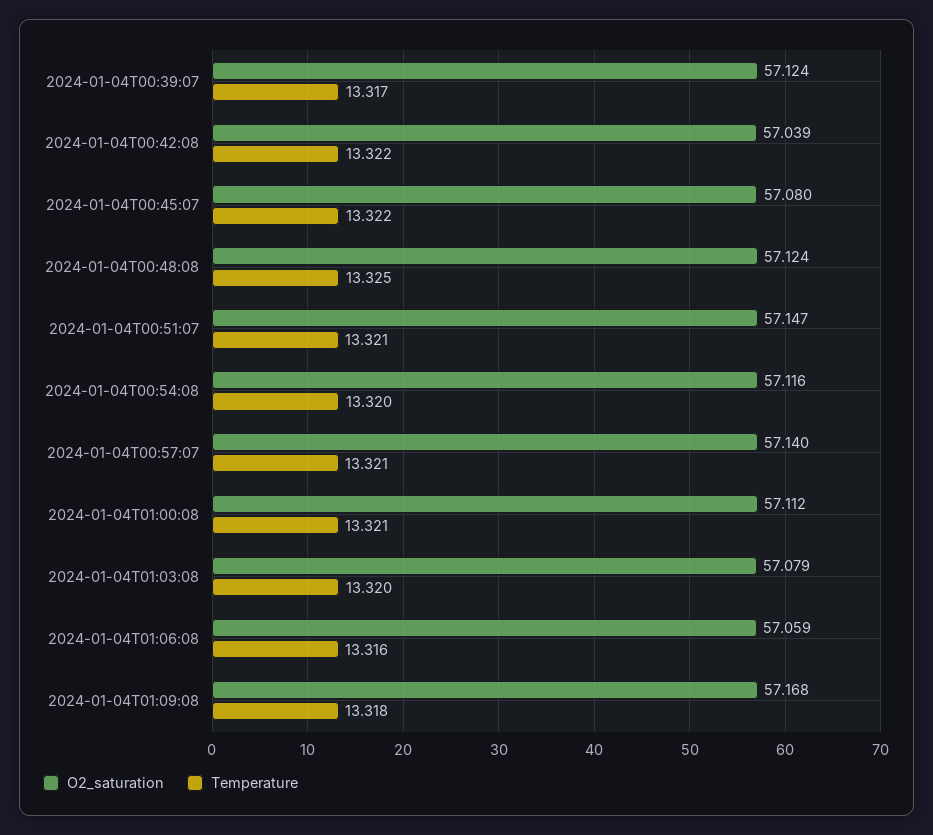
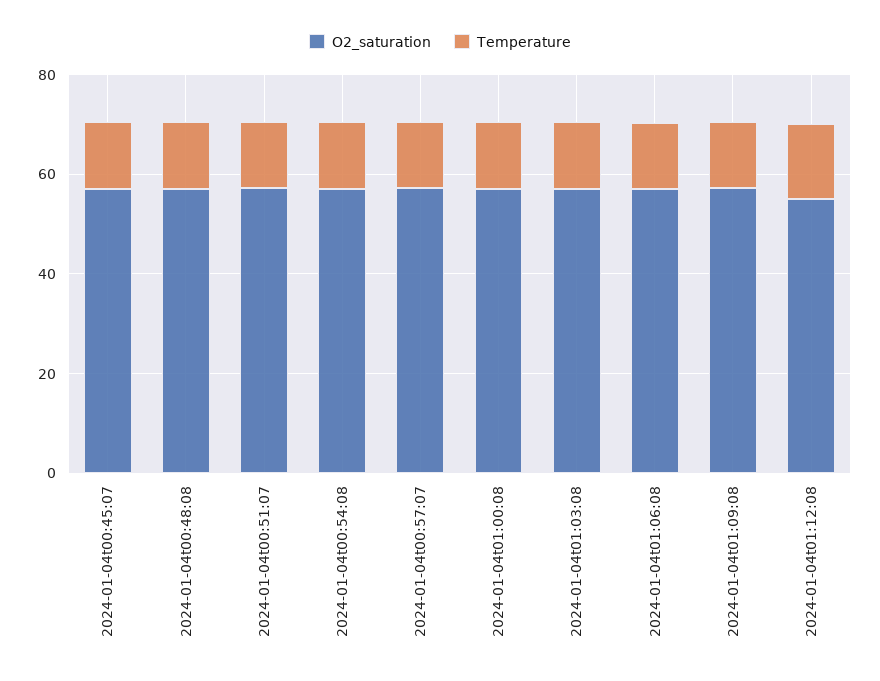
O2_saturation, 2024-01-04T00:39:07: 57.124 -> none
Temperature, 2024-01-04T00:39:07: 13.317 -> none
O2_saturation, 2024-01-04T00:42:08: 57.039 -> none
Temperature, 2024-01-04T00:42:08: 13.322 -> none
O2_saturation, 2024-01-04t01:12:08: none -> 55
Temperature, 2024-01-04t01:12:08: none -> 15

